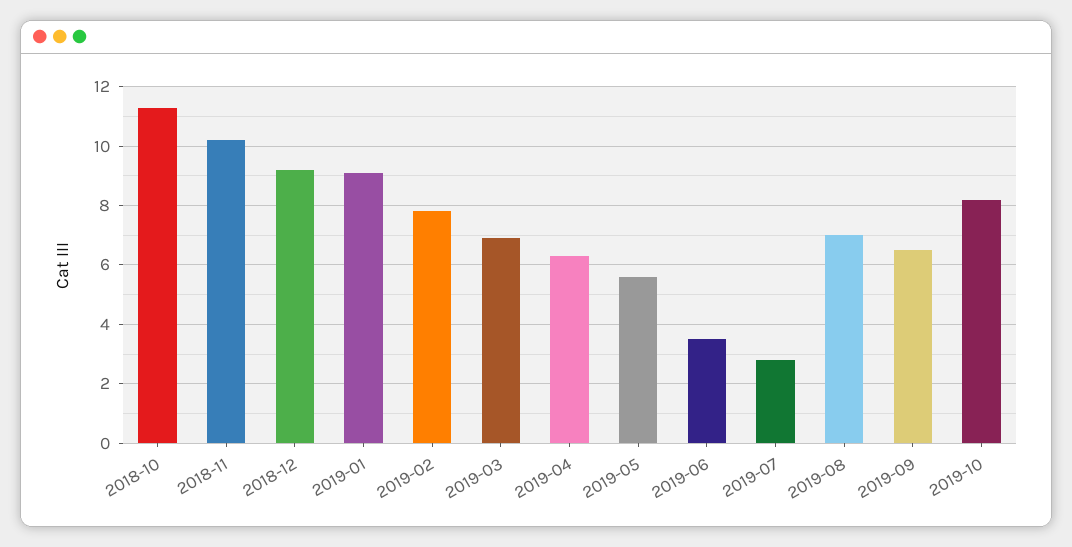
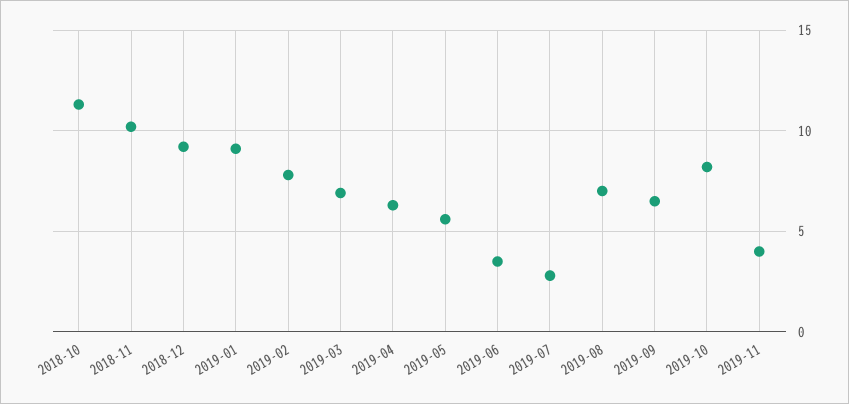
2019-11: none -> 4

